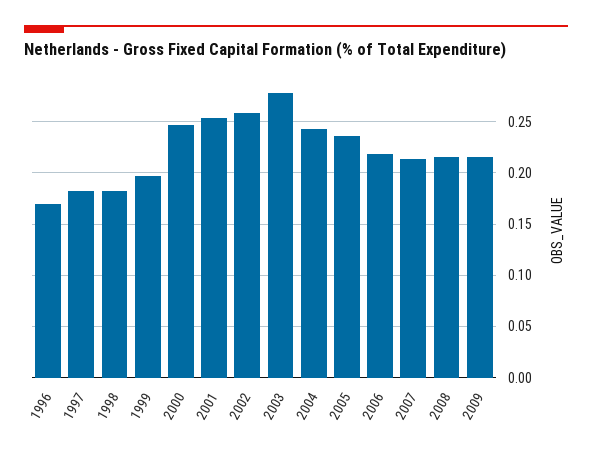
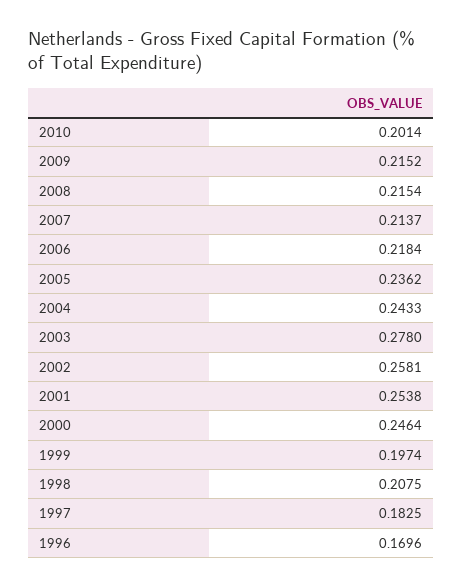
1998: 0.18 -> 0.2075
2010: none -> 0.2014

